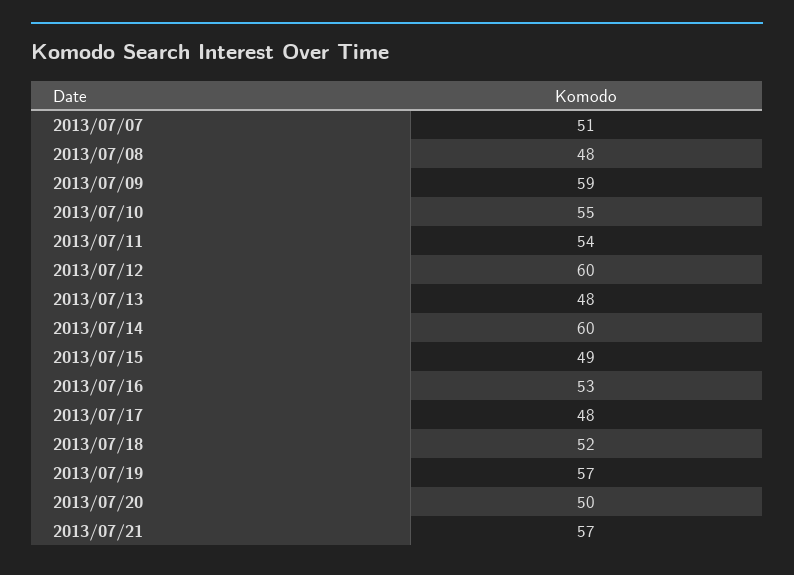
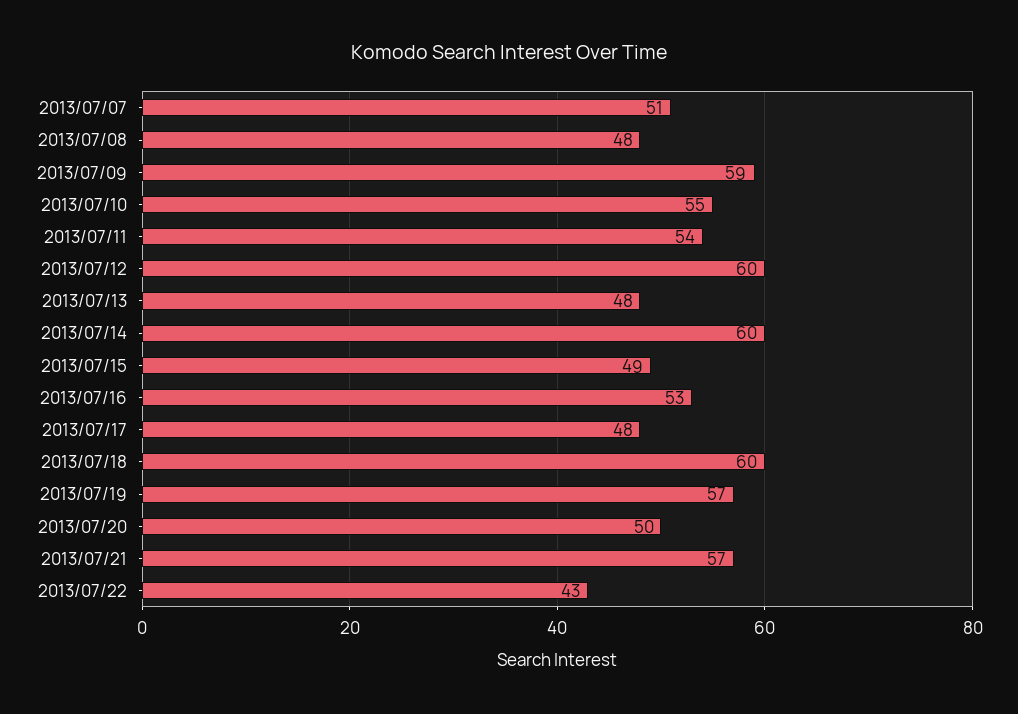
2013/07/18: 52 -> 60
2013/07/22: none -> 43

